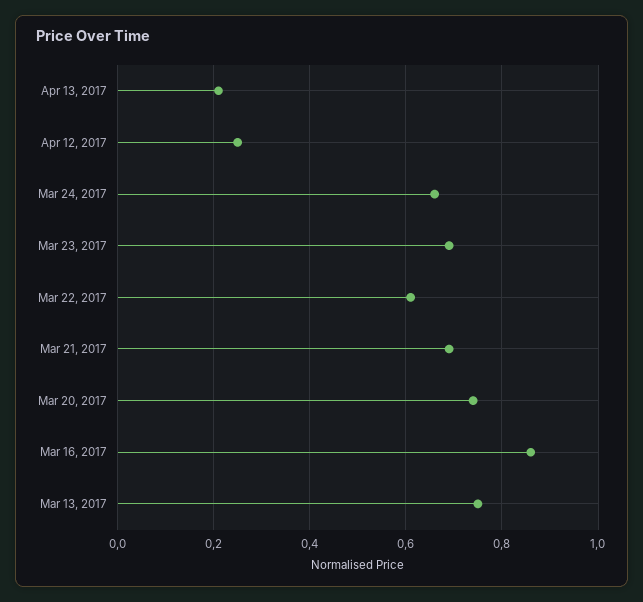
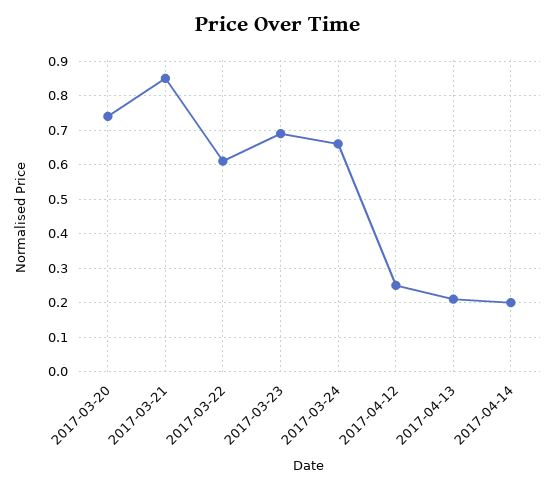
Mar 21, 2017: 0.7 -> 0.85
Mar 16, 2017: 0.85 -> none
Mar 13, 2017: 0.75 -> none
2017-04-14: none -> 0.2

